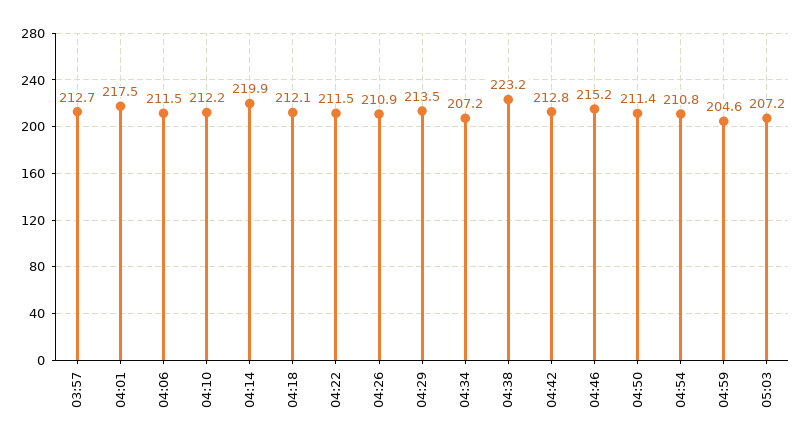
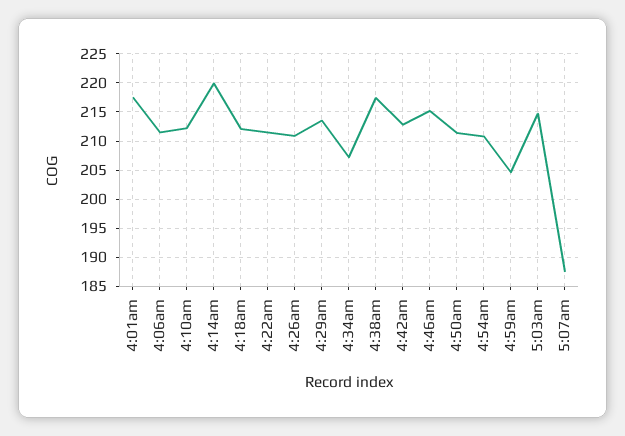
03:57: 212.7 -> none
04:38: 223.2 -> 217.5
05:03: 207.2 -> 215
5:07am: none -> 187.5

